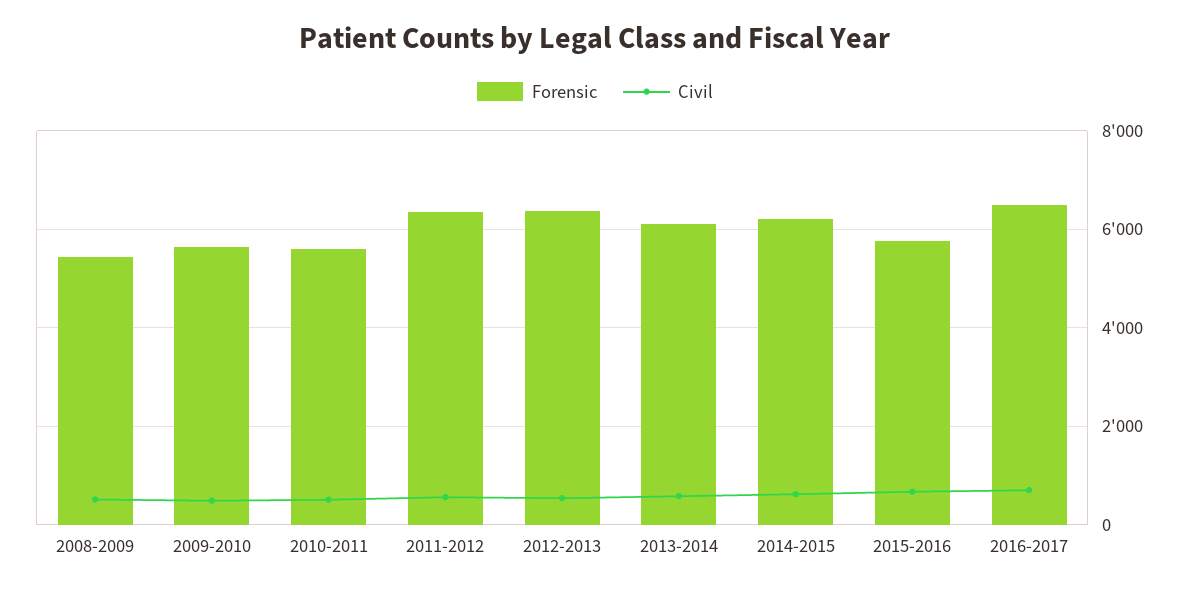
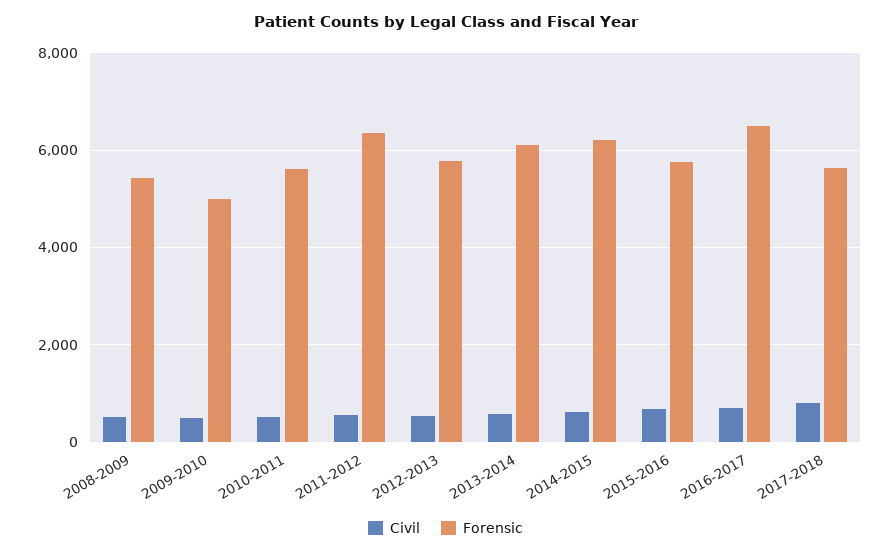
Forensic, 2009-2010: 5600 -> 5000
Forensic, 2012-2013: 6400 -> 5800
Civil, 2017-2018: none -> 800
Forensic, 2017-2018: none -> 5600

